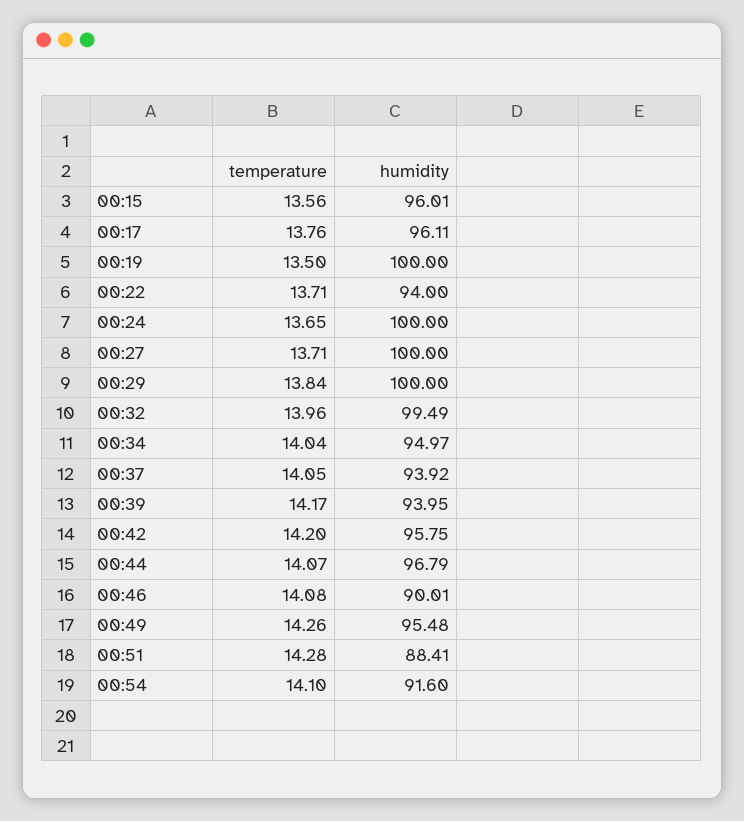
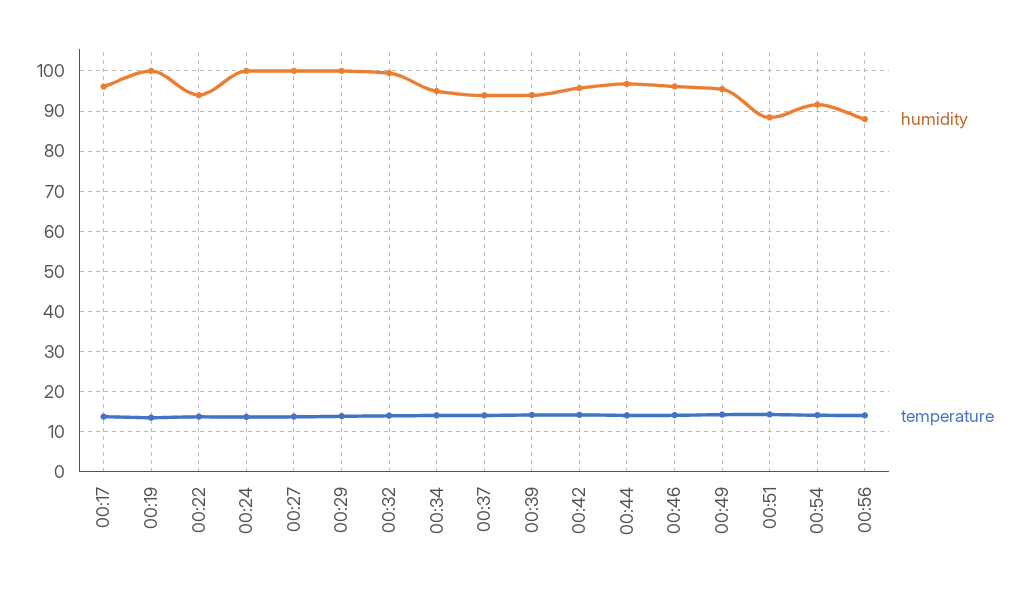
temperature, 00:15: 13.56 -> none
humidity, 00:15: 96.01 -> none
humidity, 00:46: 90.01 -> 96
humidity, 00:56: none -> 88
temperature, 00:56: none -> 14

